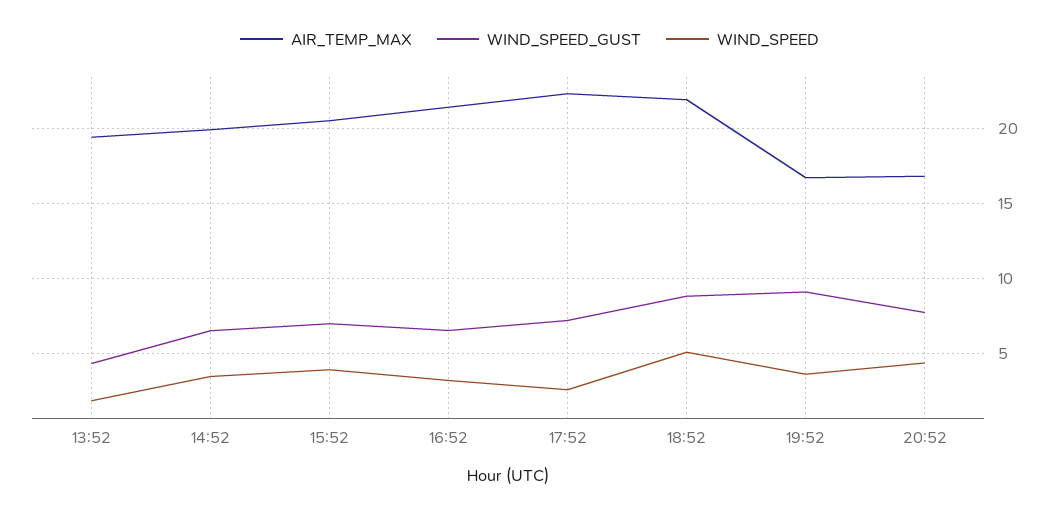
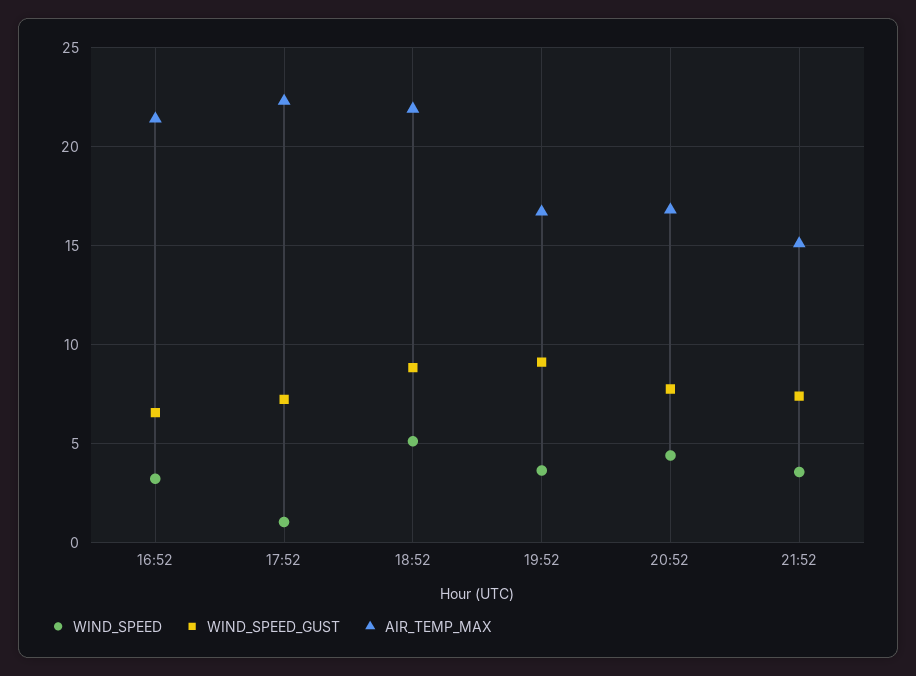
AIR_TEMP_MAX, 13:52: 19.5 -> none
WIND_SPEED_GUST, 13:52: 4.5 -> none
WIND_SPEED, 13:52: 2 -> none
AIR_TEMP_MAX, 14:52: 20 -> none
WIND_SPEED_GUST, 14:52: 6.5 -> none
WIND_SPEED, 14:52: 3.5 -> none
AIR_TEMP_MAX, 15:52: 20.5 -> none
WIND_SPEED_GUST, 15:52: 7 -> none
WIND_SPEED, 15:52: 4 -> none
WIND_SPEED, 17:52: 2.5 -> 1
WIND_SPEED, 21:52: none -> 3.5
WIND_SPEED_GUST, 21:52: none -> 7.5
AIR_TEMP_MAX, 21:52: none -> 15

